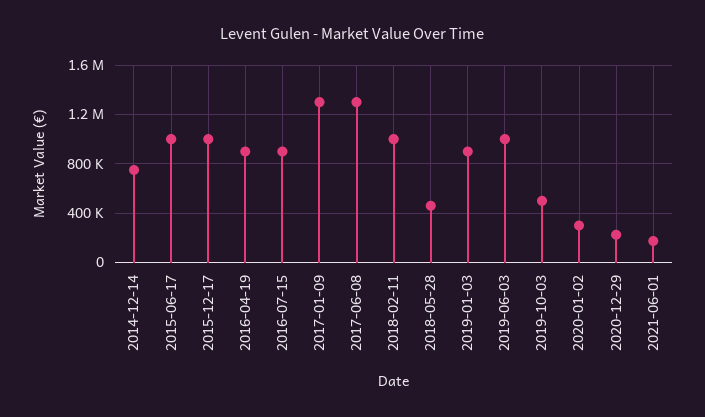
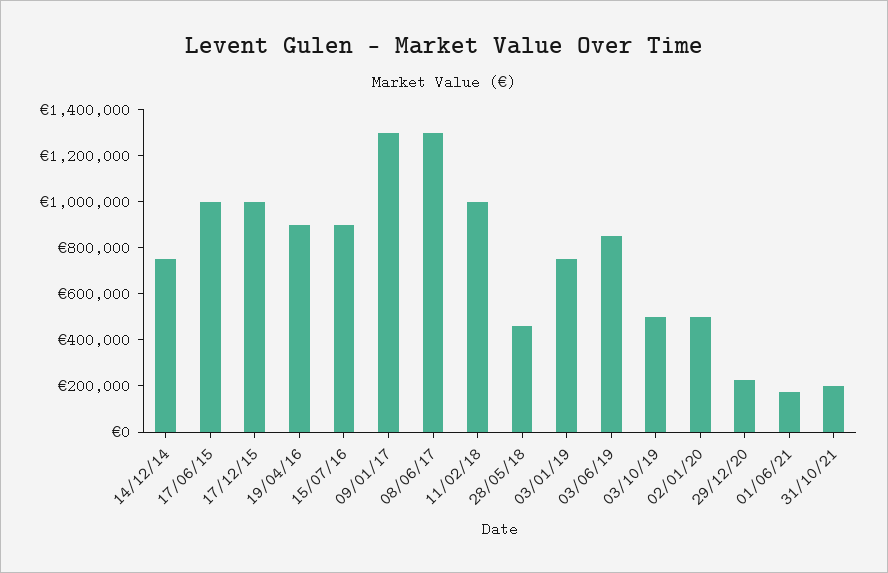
2019-01-03: 900000 -> 750000
2019-06-03: 1000000 -> 850000
2020-01-02: 300000 -> 500000
31/10/21: none -> 200000

